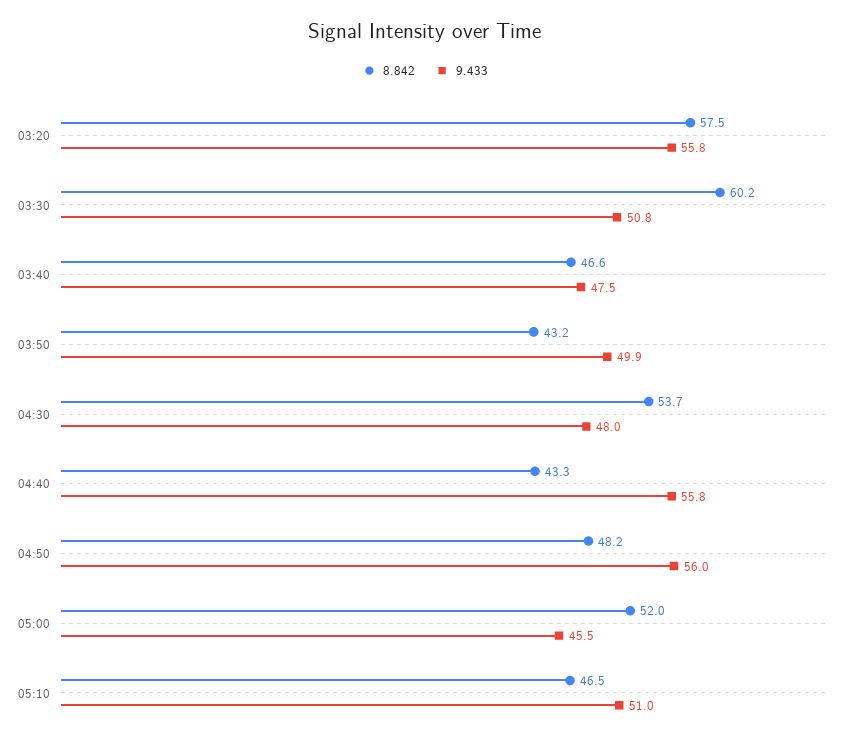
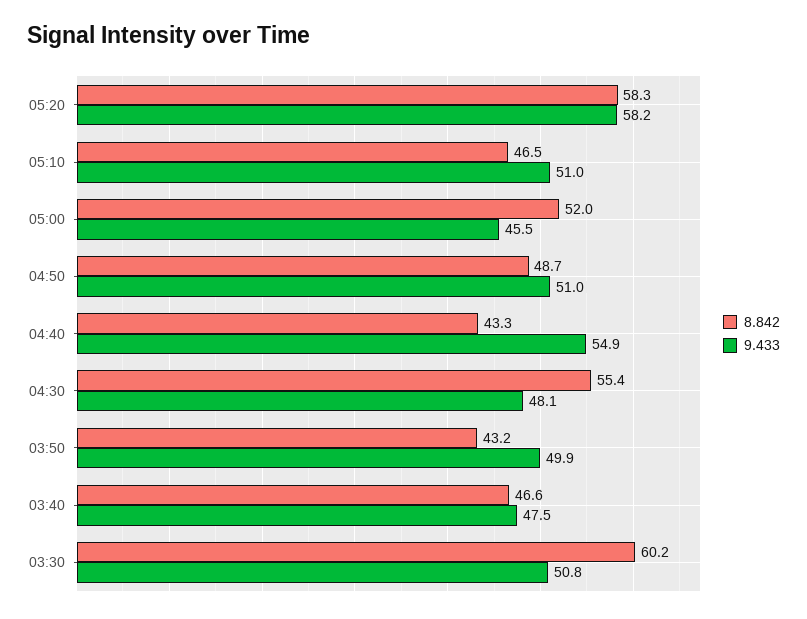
8.842, 03:20: 57.5 -> none
9.433, 03:20: 55.8 -> none
8.842, 04:30: 53.7 -> 55.4
9.433, 04:30: 48 -> 48.1
9.433, 04:40: 55.8 -> 54.9
8.842, 04:50: 48.2 -> 48.7
9.433, 04:50: 56 -> 51
8.842, 05:20: none -> 58.3
9.433, 05:20: none -> 58.2

